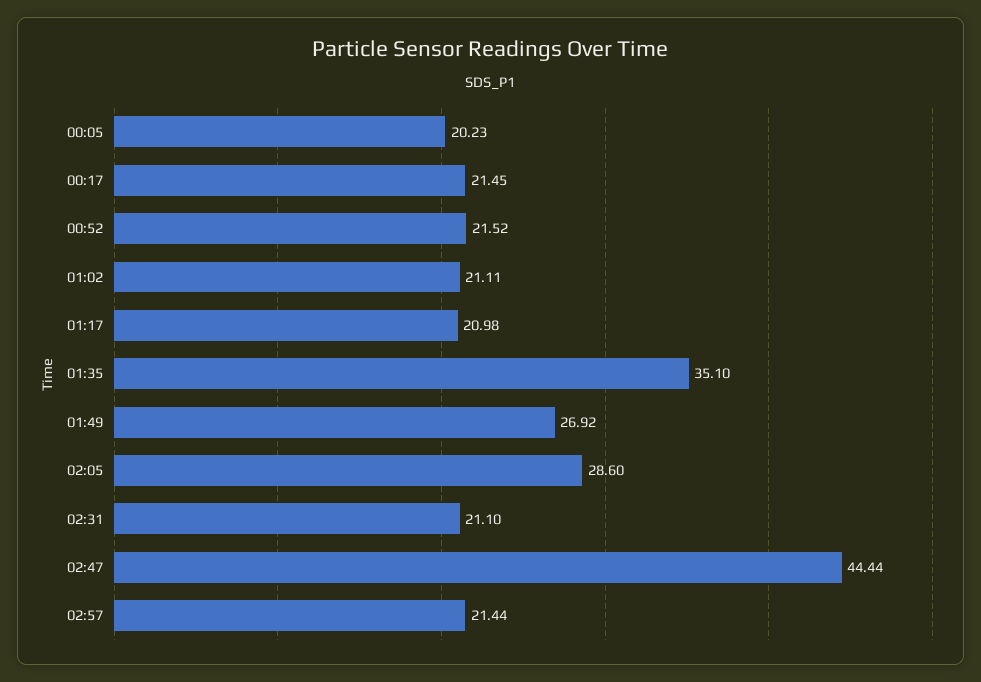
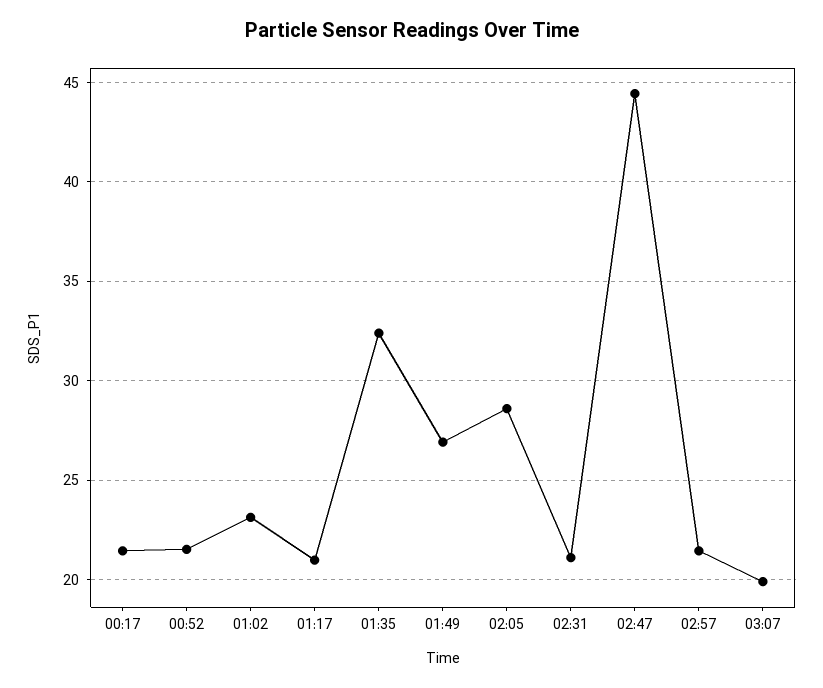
00:05: 20.23 -> none
01:02: 21.11 -> 23
01:35: 35.1 -> 32.5
03:07: none -> 20

